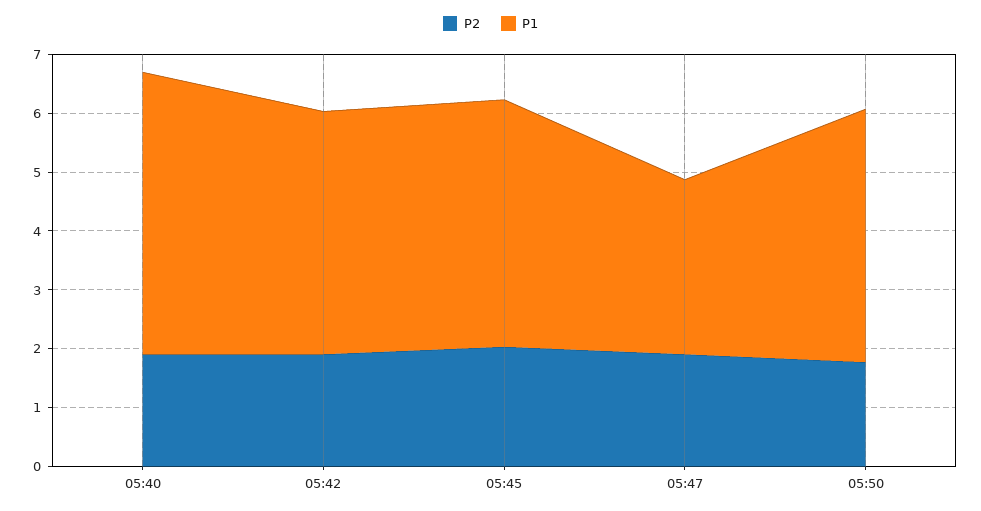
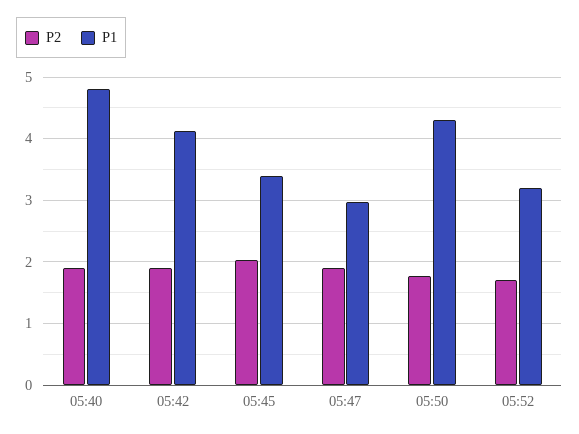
P1, 05:45: 4.2 -> 3.4
P2, 05:52: none -> 1.7
P1, 05:52: none -> 3.2

